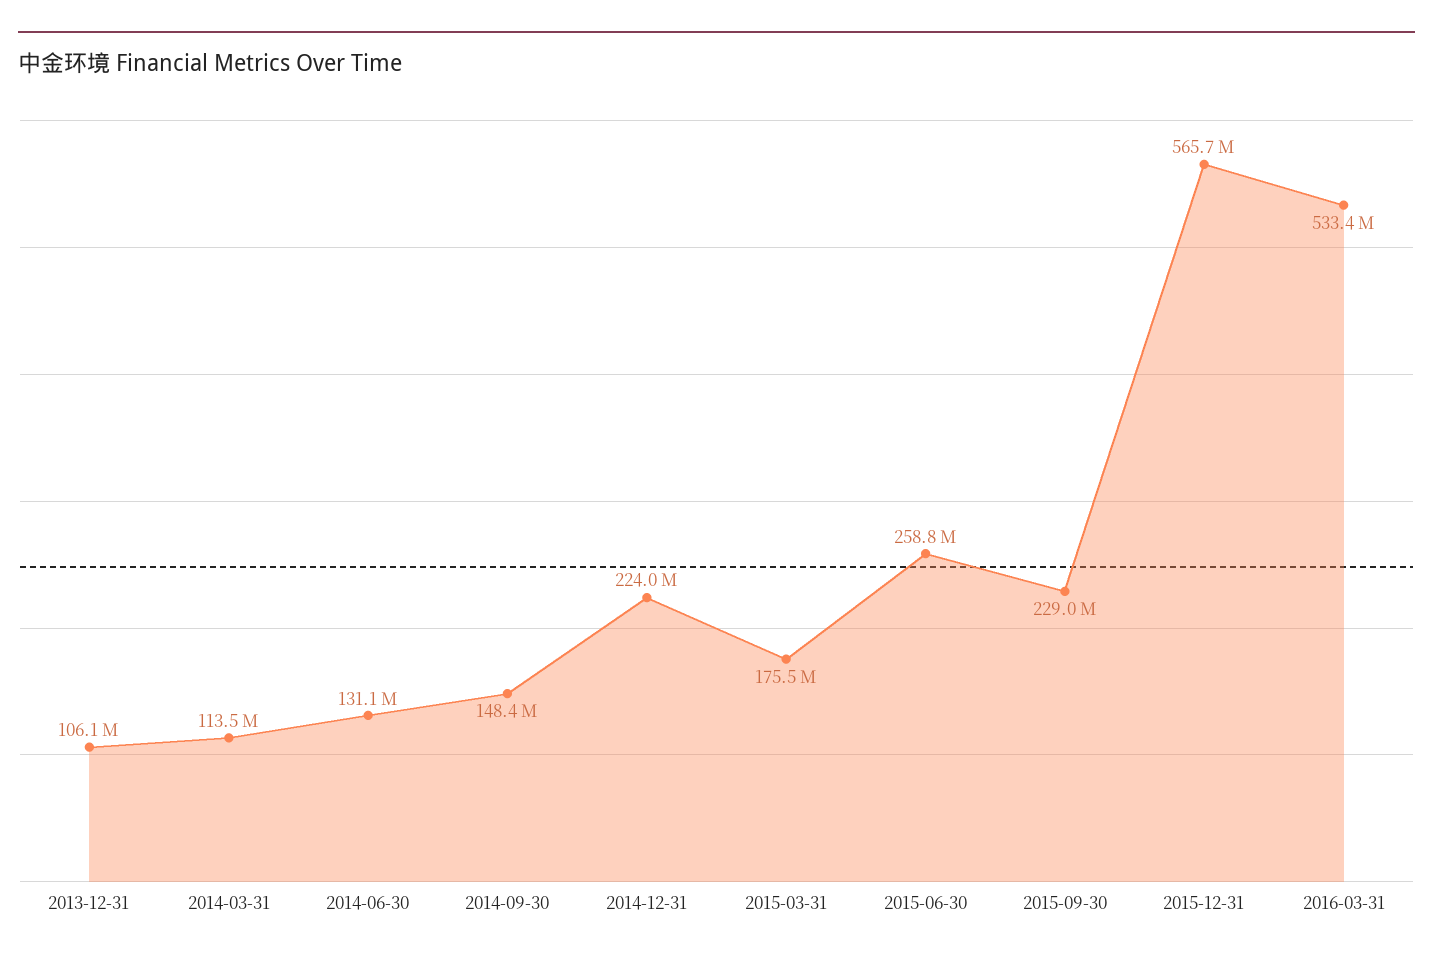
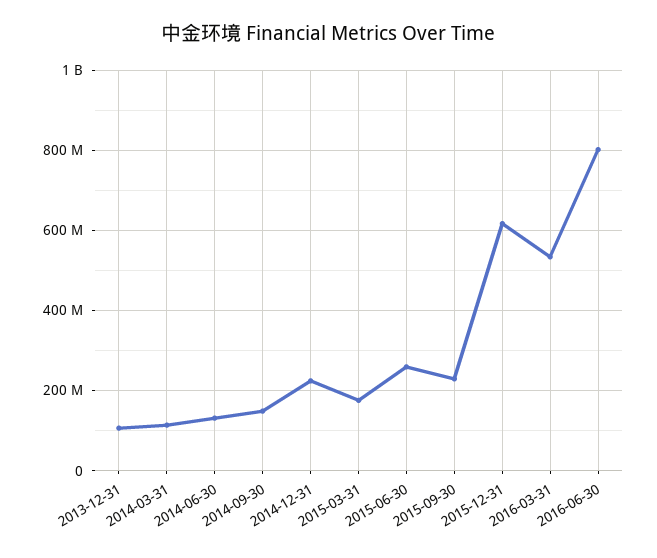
2015-12-31: 565700000 -> 620000000
2016-06-30: none -> 800000000

